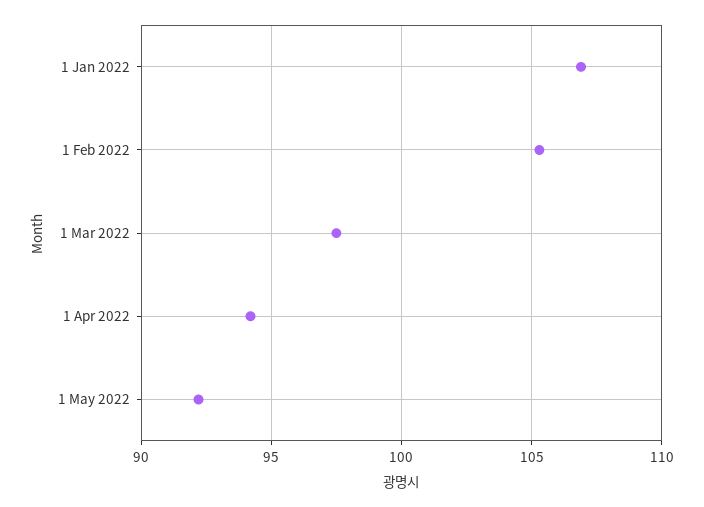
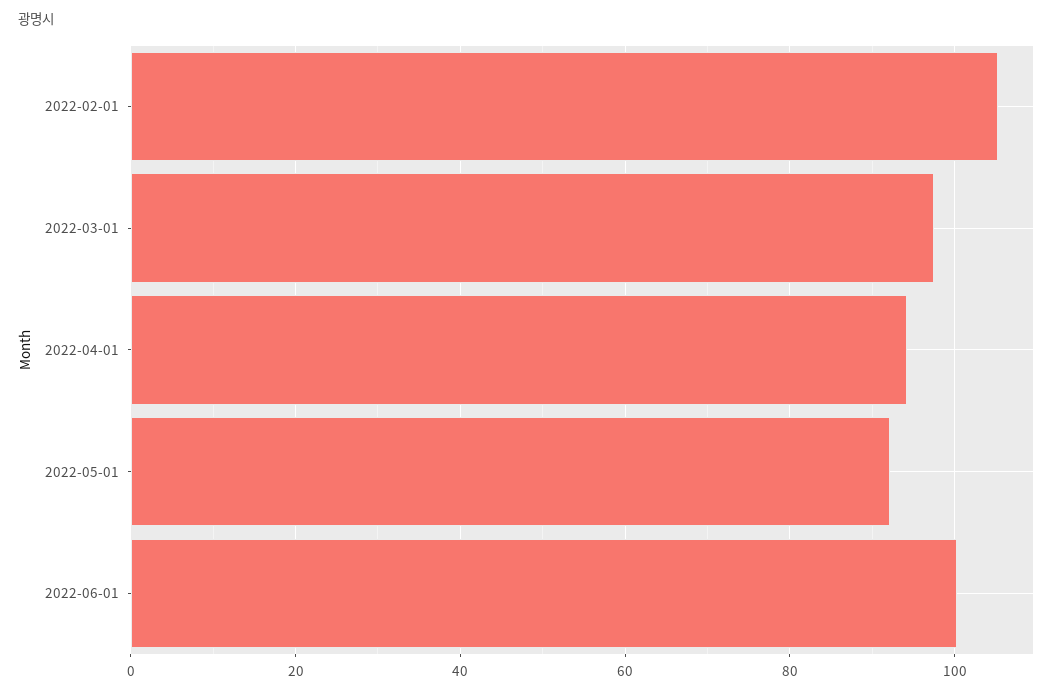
1 Jan 2022: 107 -> none
2022-06-01: none -> 100

